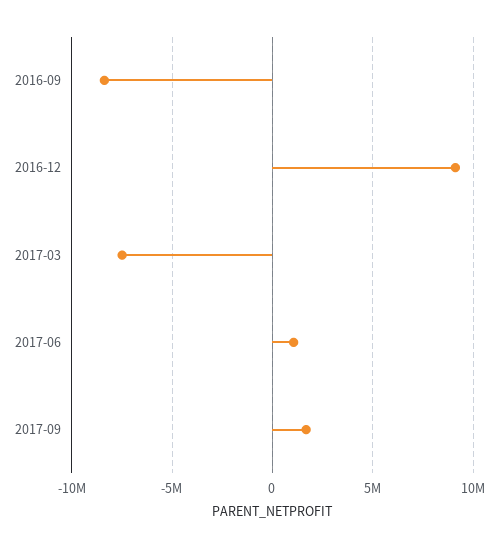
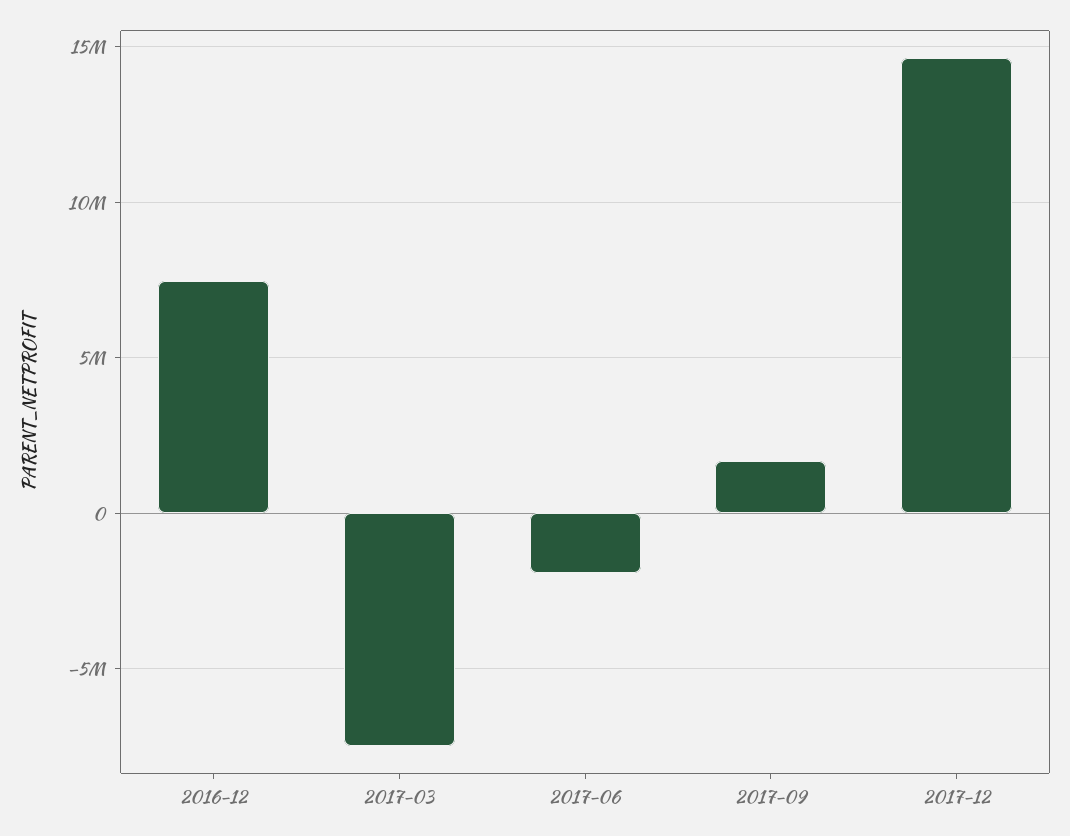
2016-09: -8500000 -> none
2016-12: 9000000 -> 7500000
2017-06: 1000000 -> -2000000
2017-12: none -> 14500000

